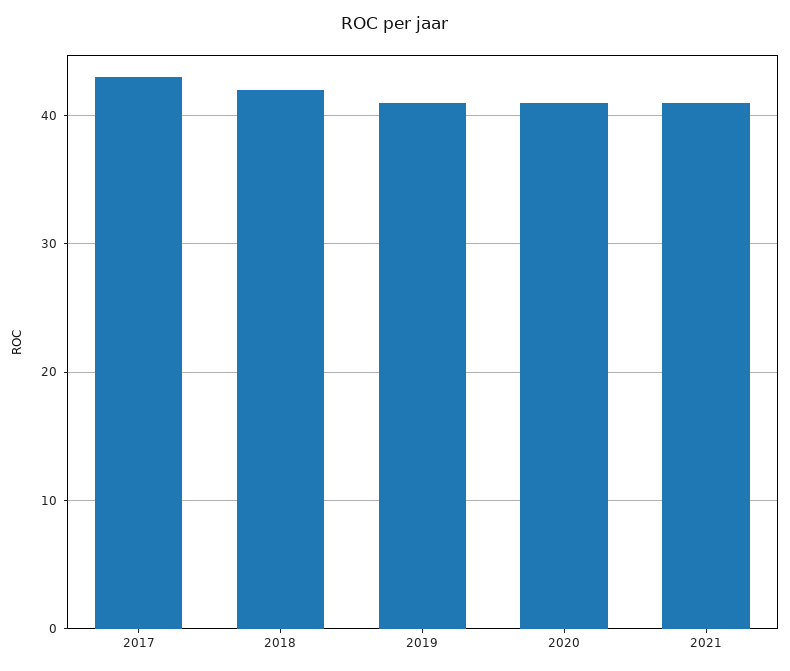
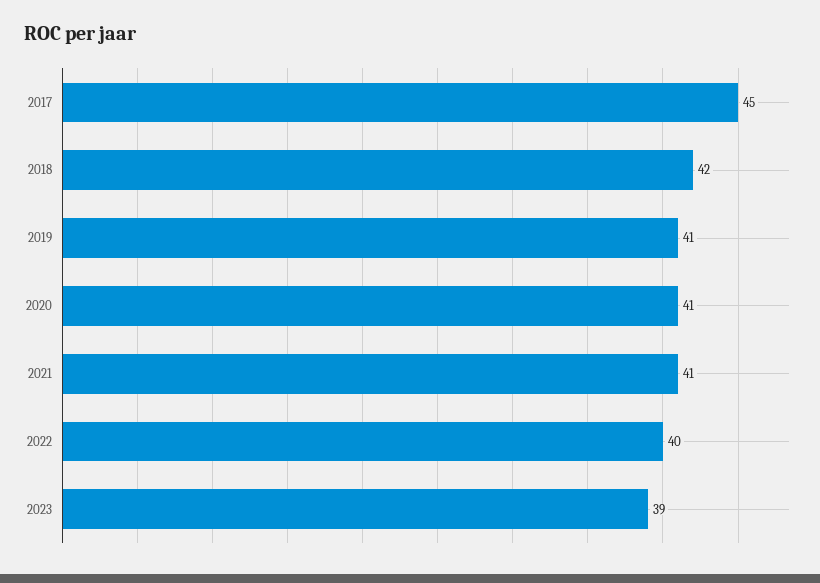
2017: 43 -> 45
2022: none -> 40
2023: none -> 39

